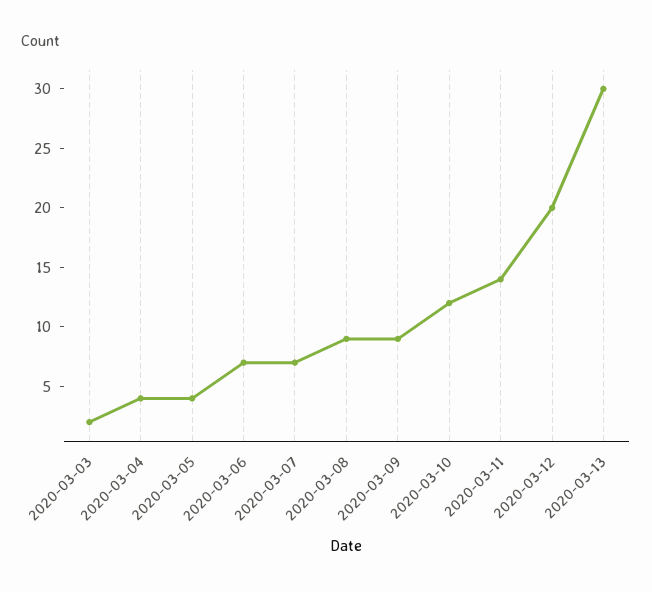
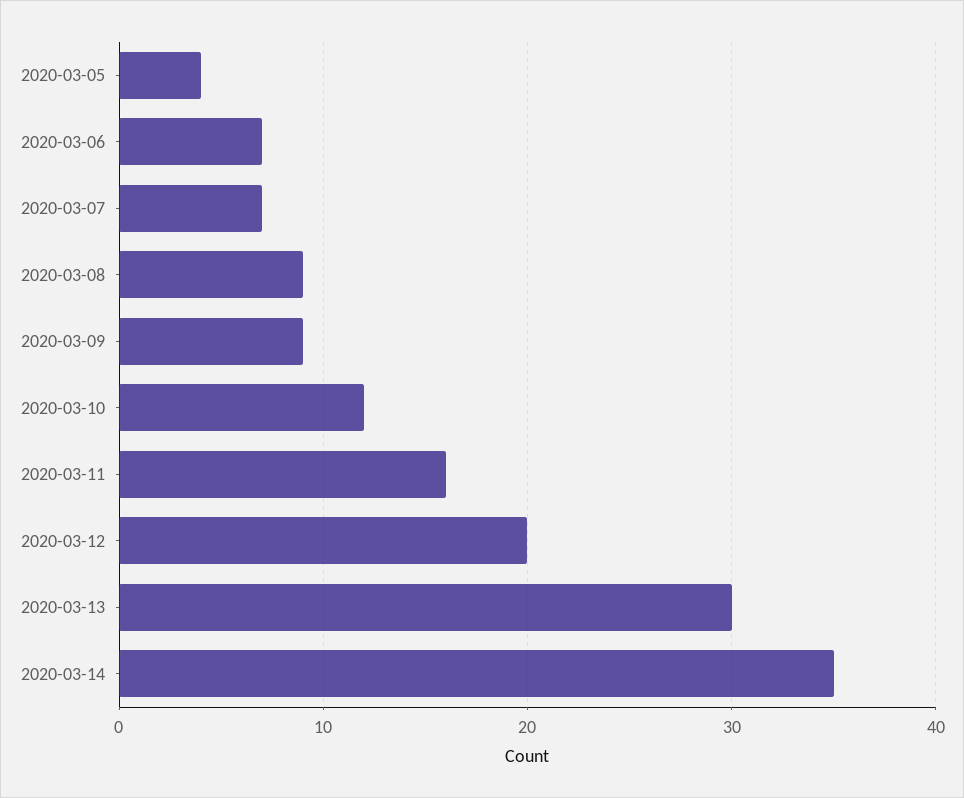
2020-03-03: 2 -> none
2020-03-04: 4 -> none
2020-03-11: 14 -> 16
2020-03-14: none -> 35

